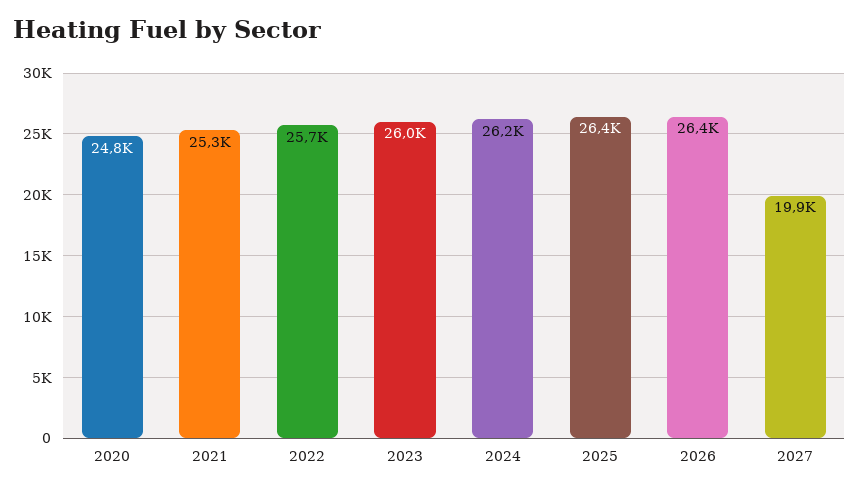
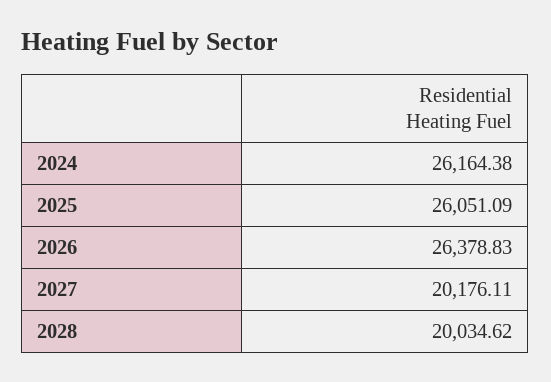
2020: 24800 -> none
2021: 25300 -> none
2022: 25700 -> none
2023: 26000 -> none
2025: 26400 -> 26051.09
2027: 19900 -> 20176.11
2028: none -> 20034.62

